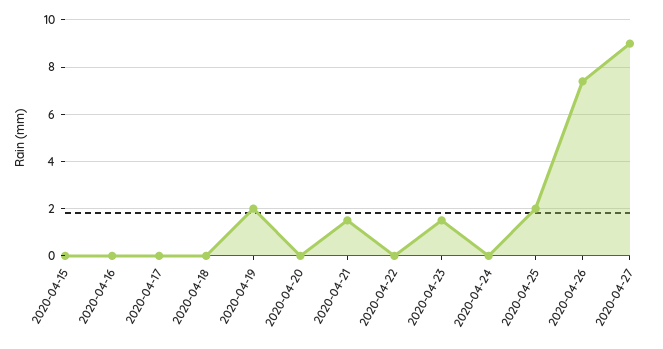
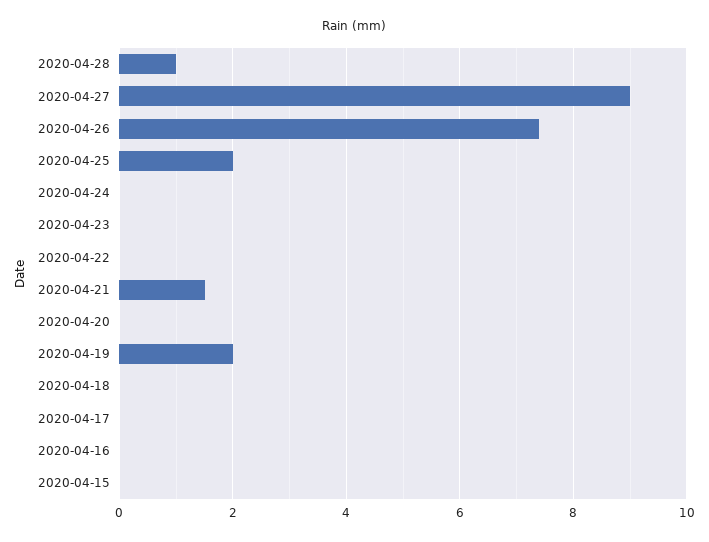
2020-04-23: 1.5 -> 0
2020-04-28: none -> 1

